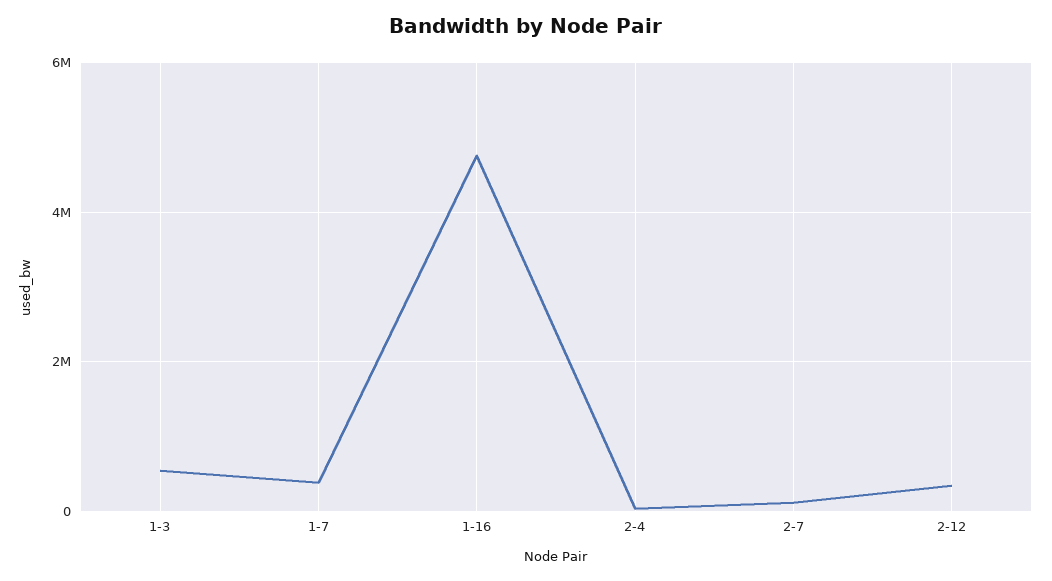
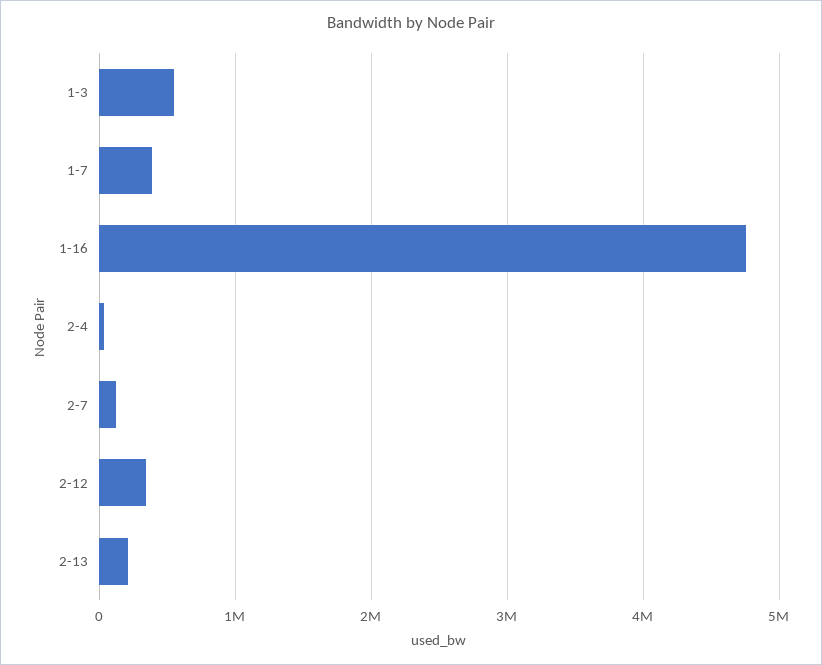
2-13: none -> 200000

